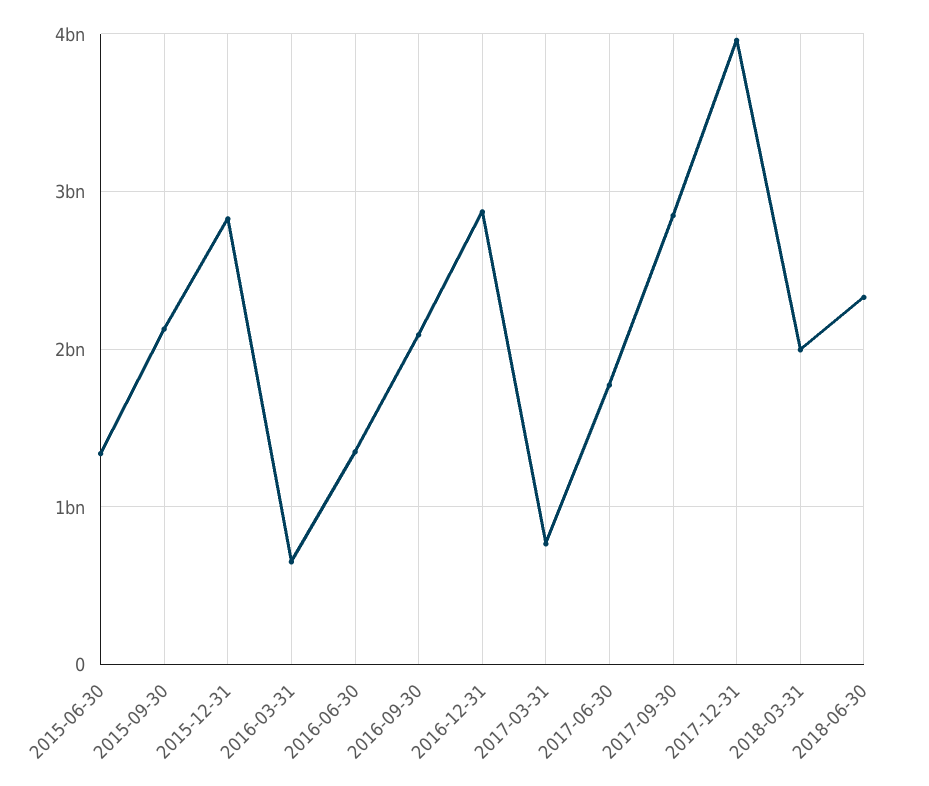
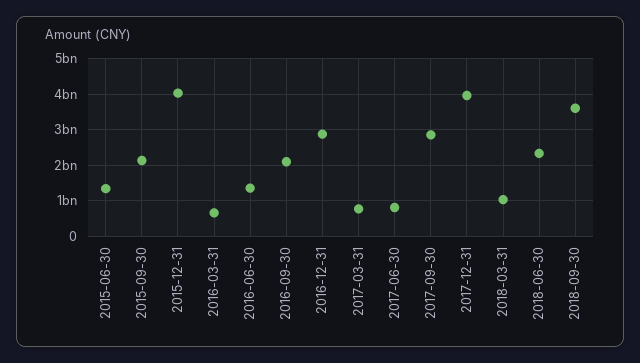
2015-12-31: 2800000000 -> 4000000000
2017-06-30: 1800000000 -> 800000000
2018-03-31: 2000000000 -> 1000000000
2018-09-30: none -> 3600000000

